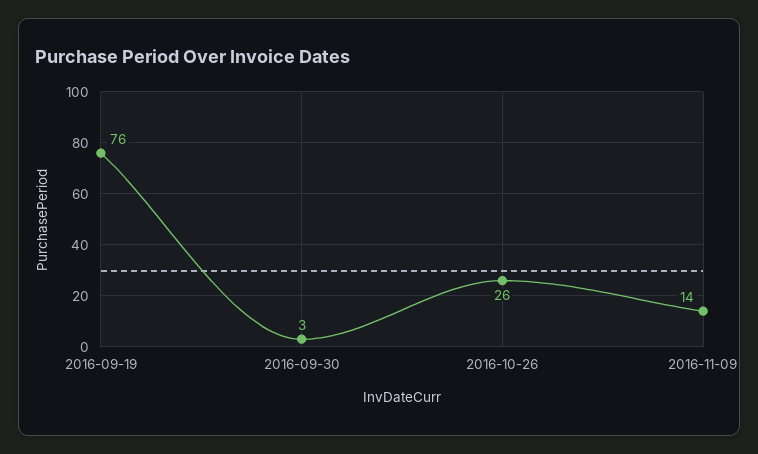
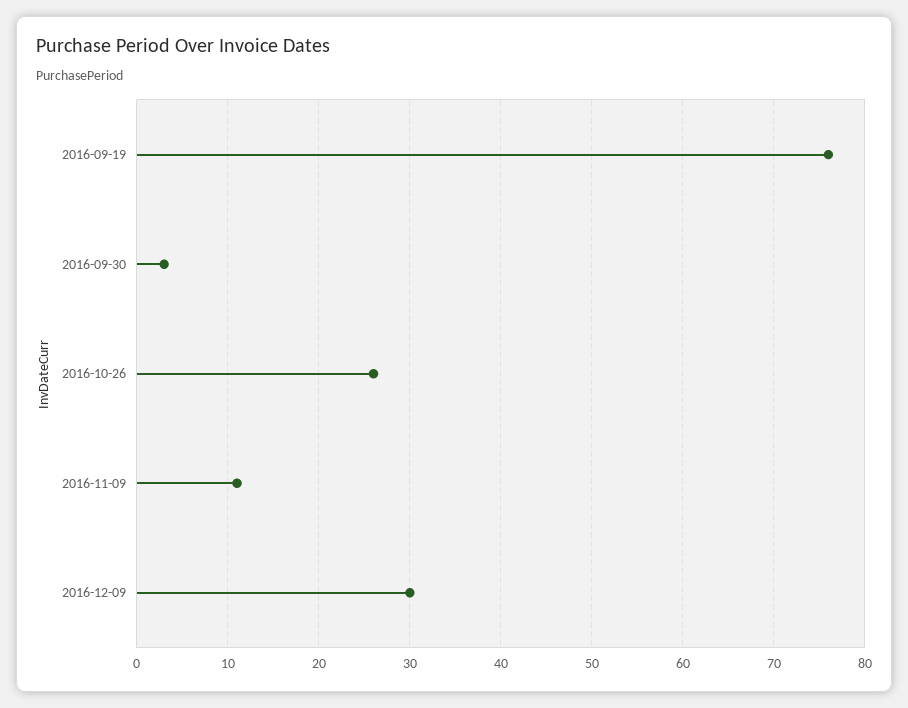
2016-11-09: 14 -> 11
2016-12-09: none -> 30

